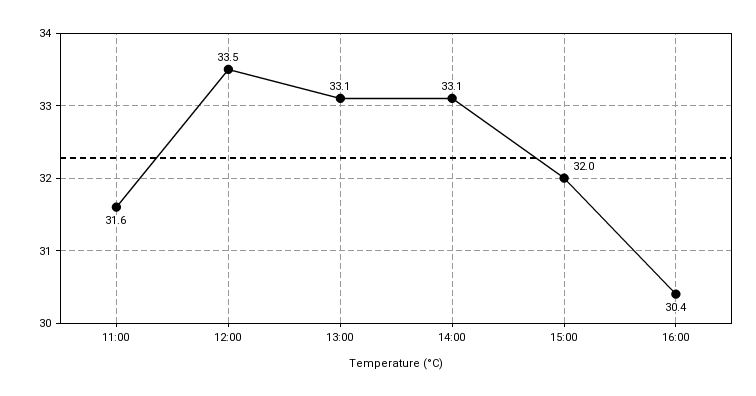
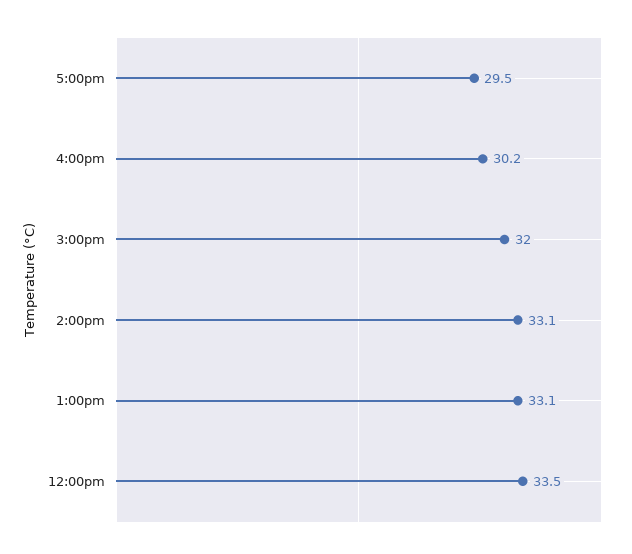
11:00: 31.6 -> none
16:00: 30.4 -> 30.2
5:00pm: none -> 29.5

